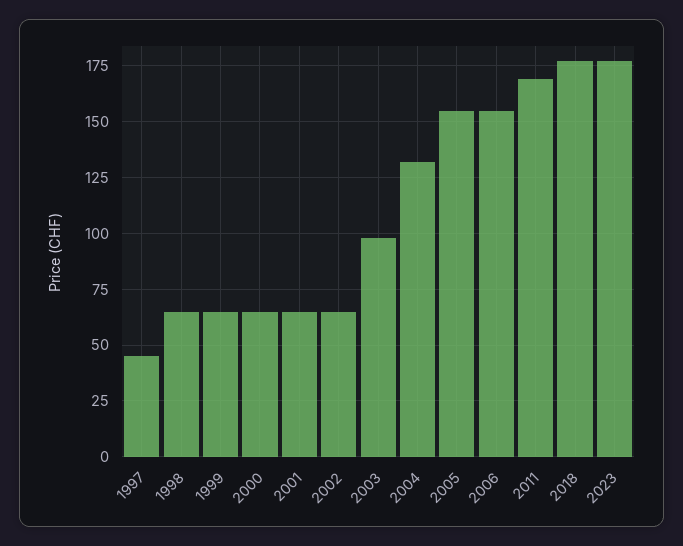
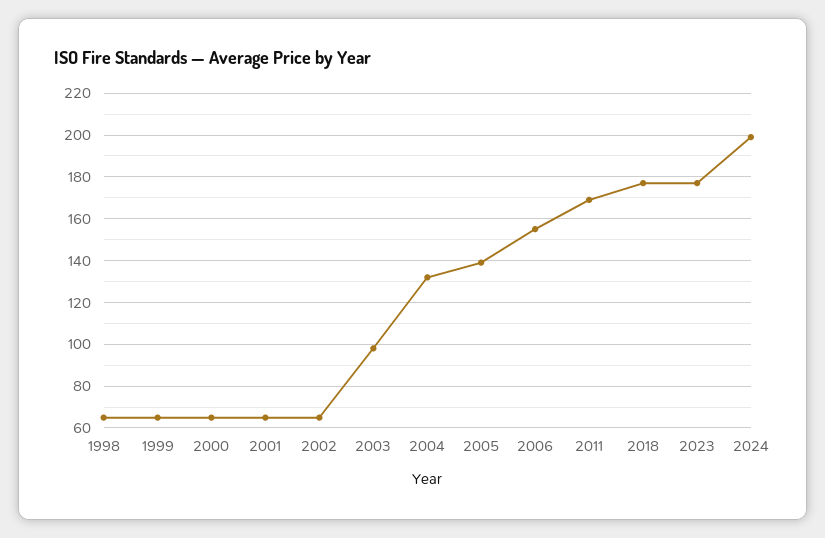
1997: 45 -> none
2005: 155 -> 140
2024: none -> 200

